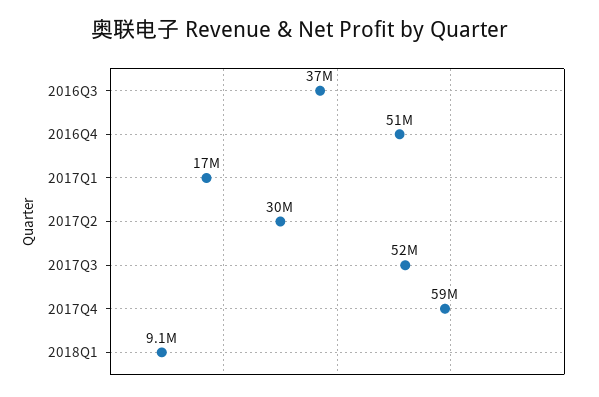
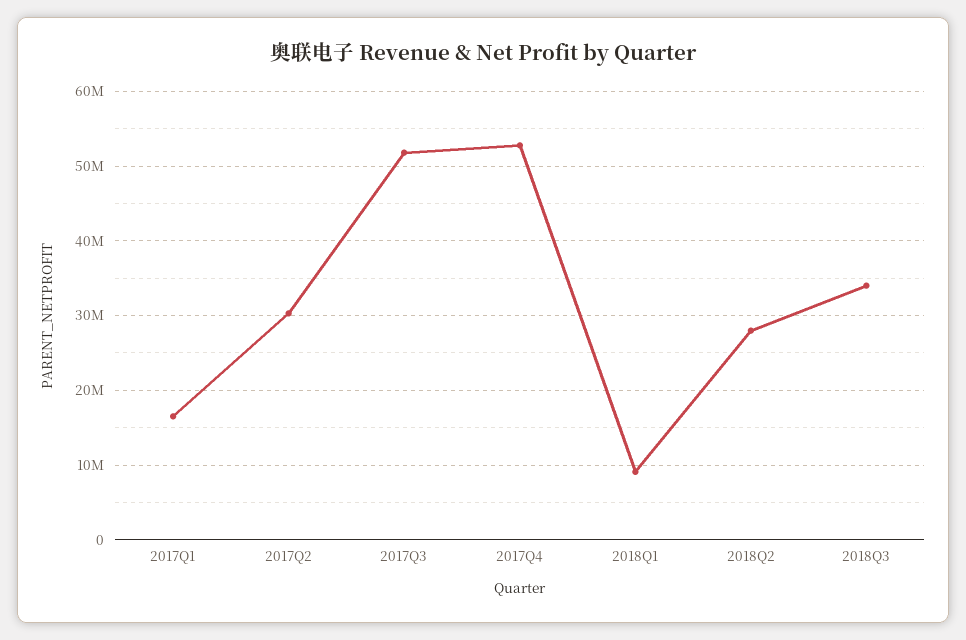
2016Q3: 37000000 -> none
2016Q4: 51000000 -> none
2017Q4: 59000000 -> 53000000
2018Q2: none -> 28000000
2018Q3: none -> 34000000

